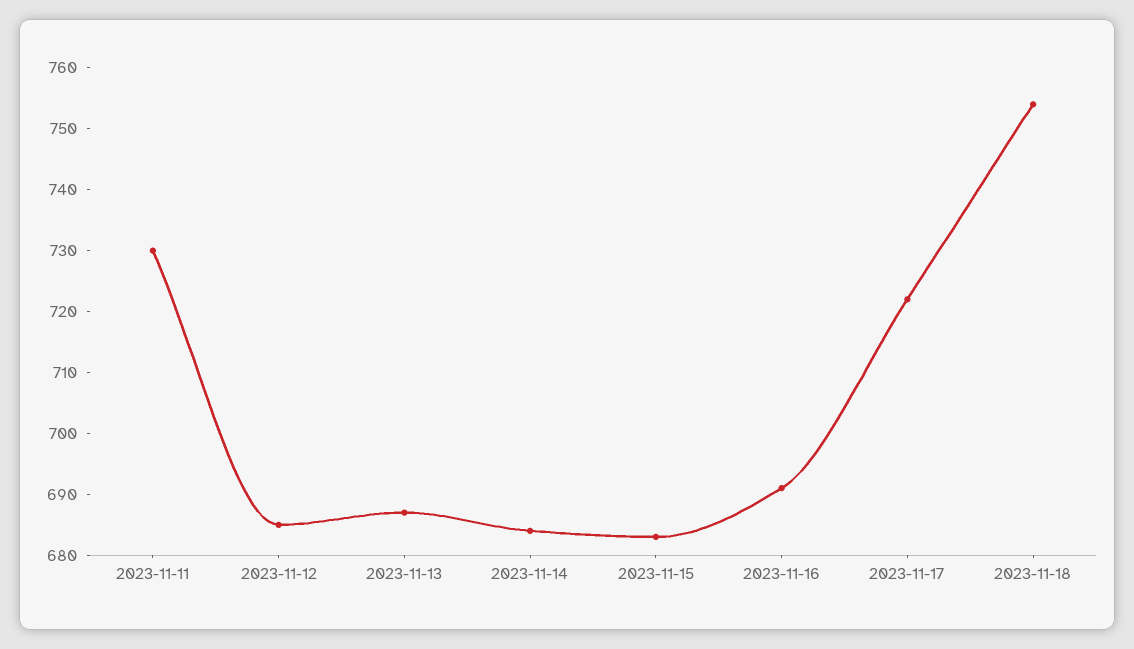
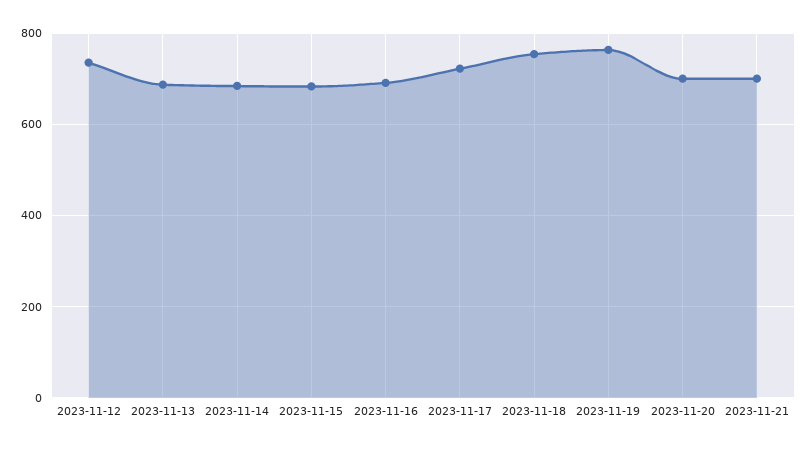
2023-11-11: 730 -> none
2023-11-12: 685 -> 740
2023-11-19: none -> 760
2023-11-20: none -> 700
2023-11-21: none -> 700

